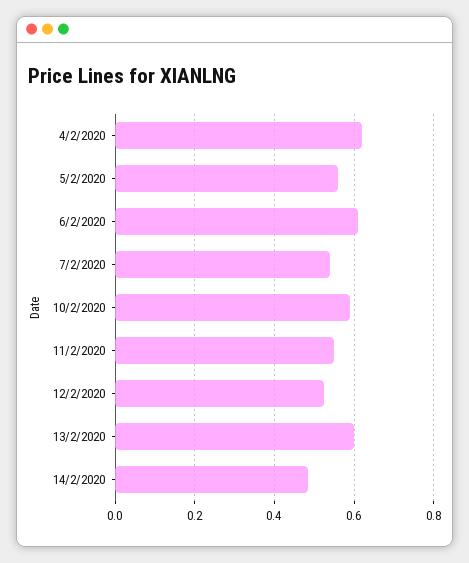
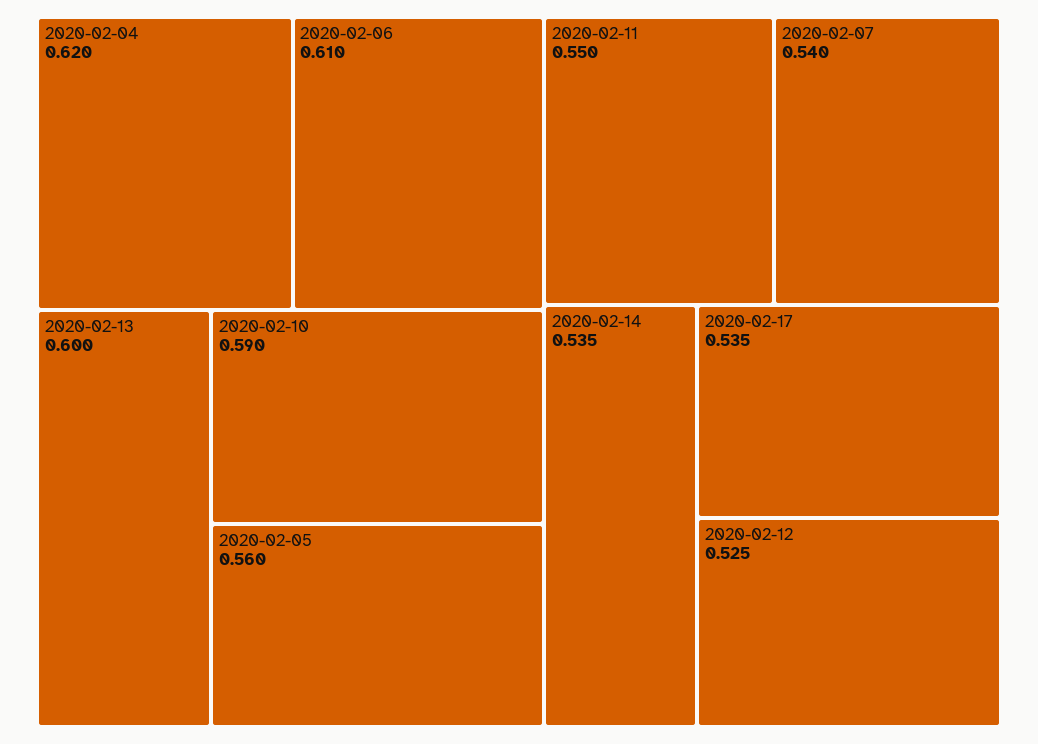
14/2/2020: 0.48 -> 0.535
2020-02-17: none -> 0.535

